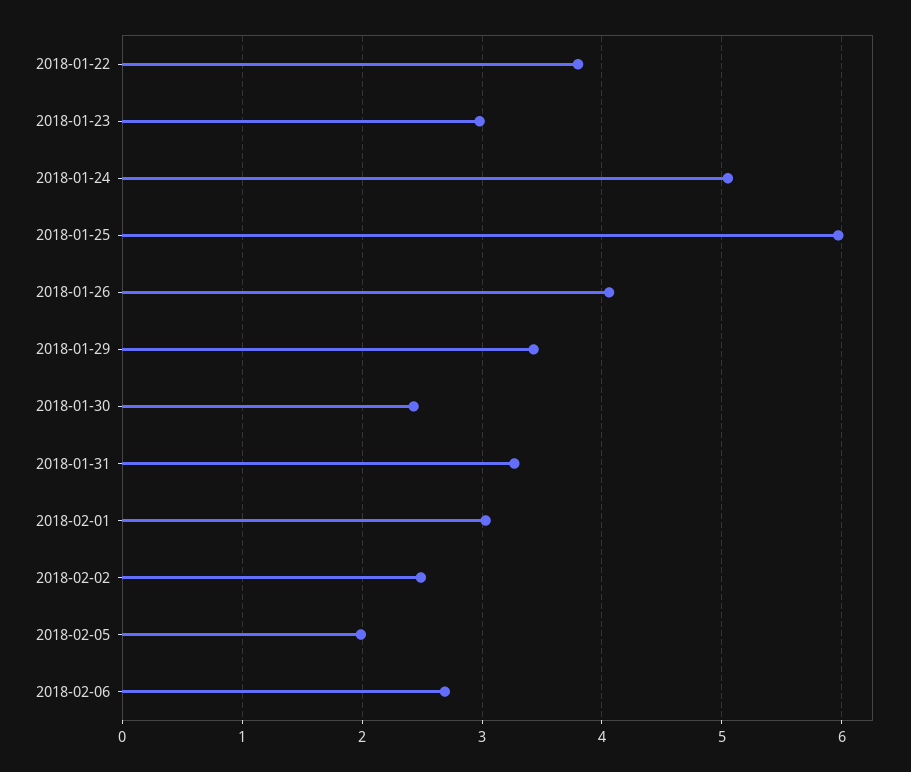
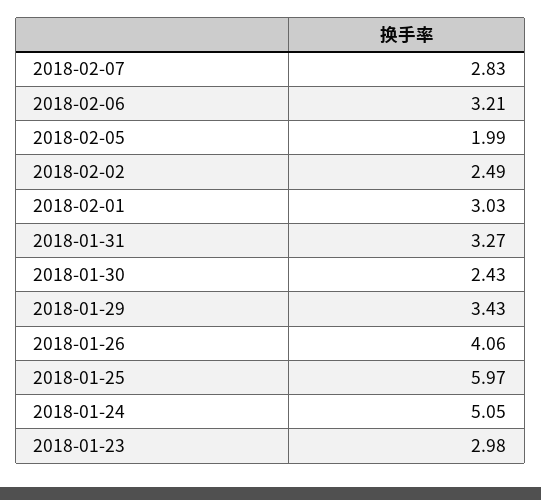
2018-01-22: 3.8 -> none
2018-02-06: 2.7 -> 3.21
2018-02-07: none -> 2.83

